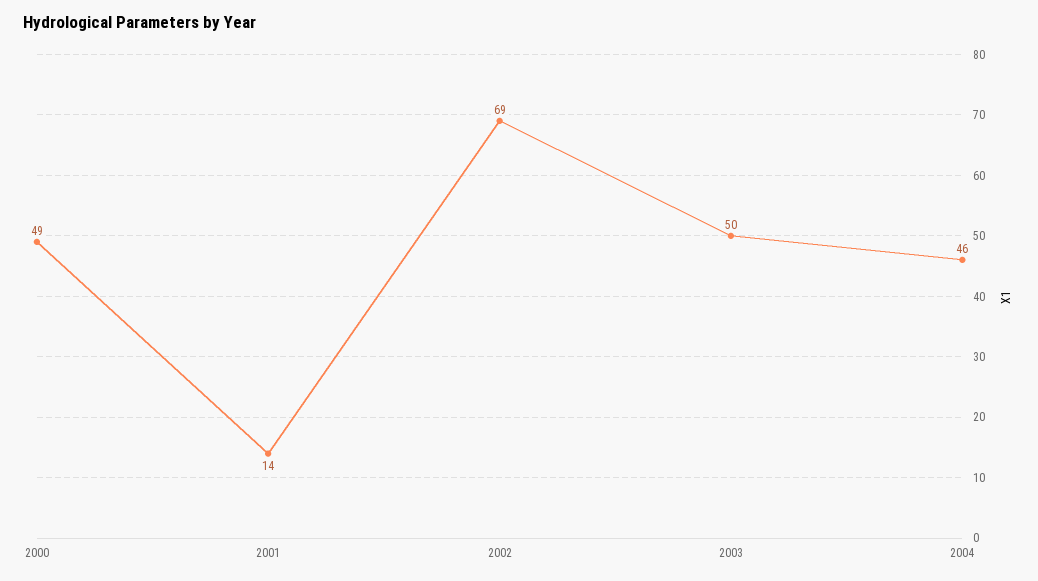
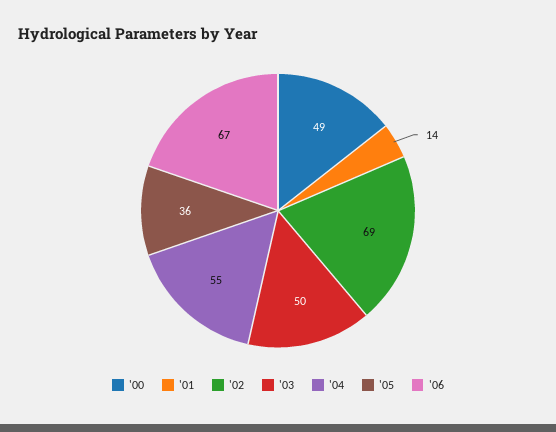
2004: 46 -> 55
'05: none -> 36
'06: none -> 67

